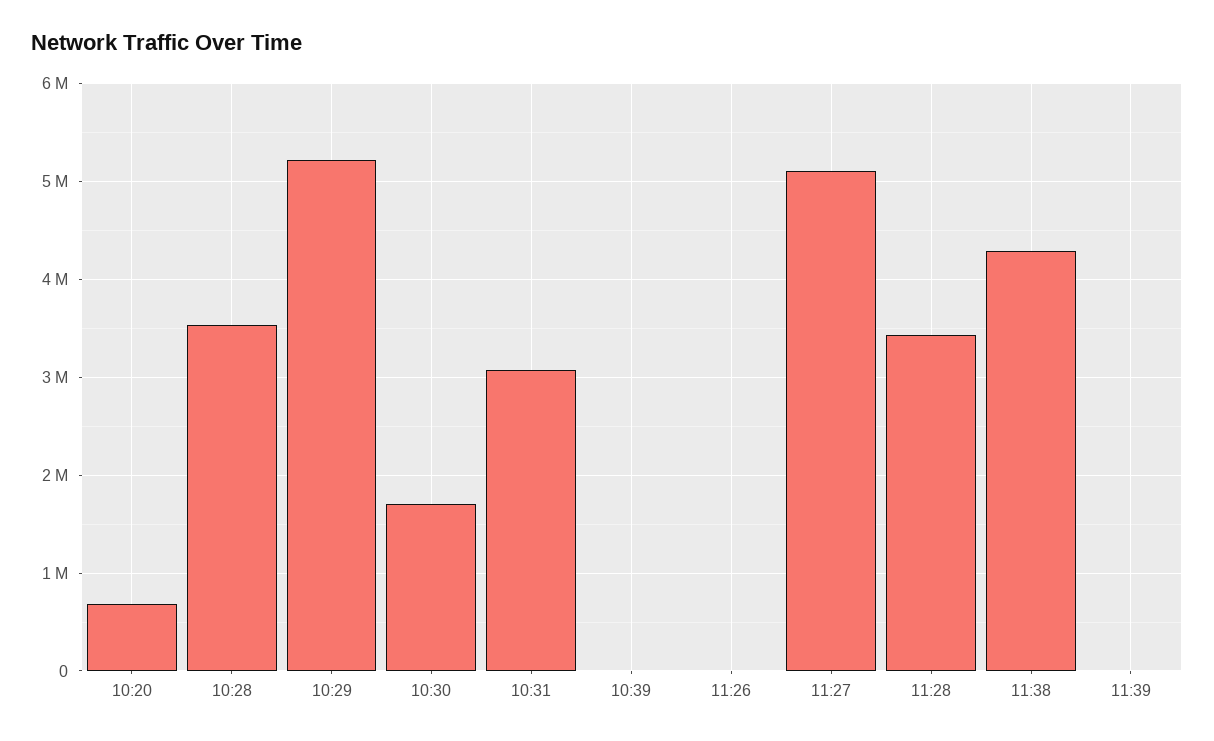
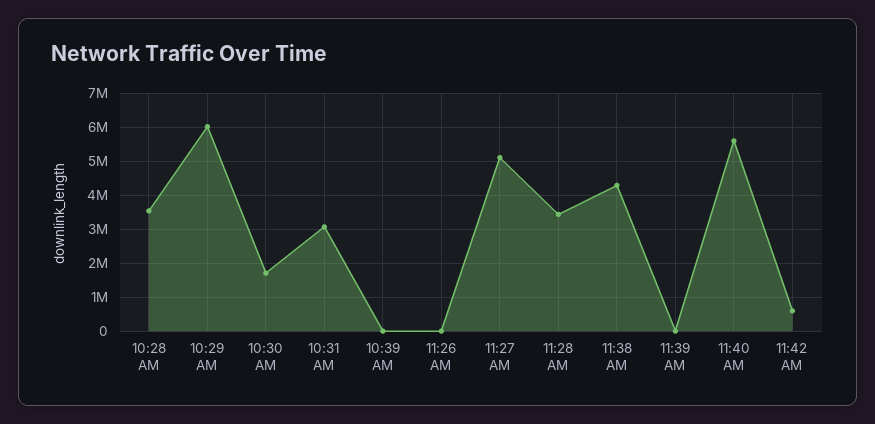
10:20: 700000 -> none
10:29: 5200000 -> 6000000
11:40 AM: none -> 5600000
11:42 AM: none -> 600000

